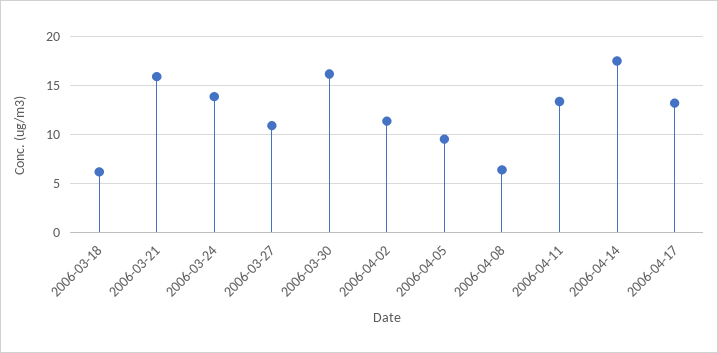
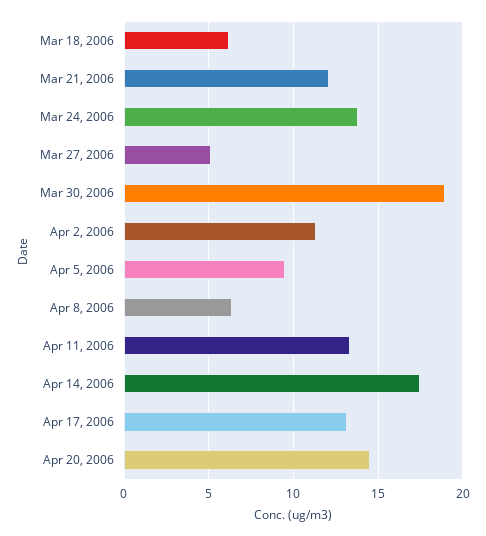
2006-03-21: 16 -> 12
2006-03-27: 11 -> 5
2006-03-30: 16 -> 19
Apr 20, 2006: none -> 14.5

